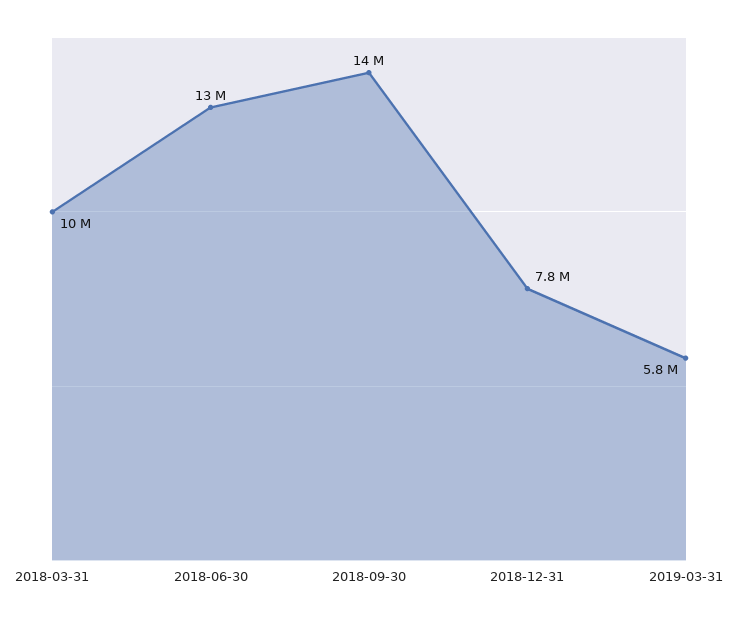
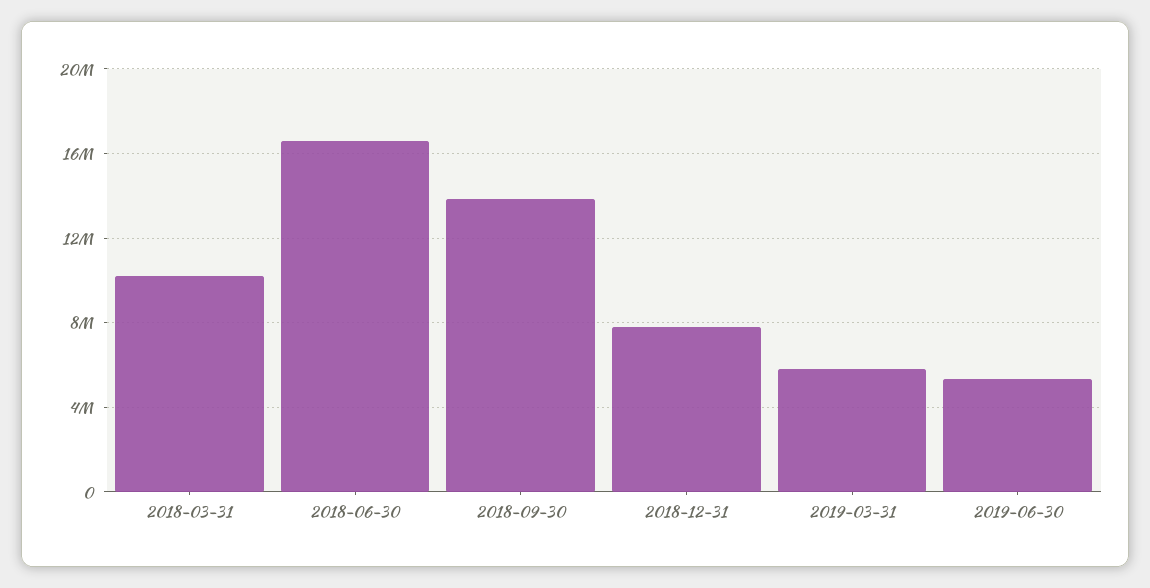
2018-06-30: 13000000 -> 16500000
2019-06-30: none -> 5500000

